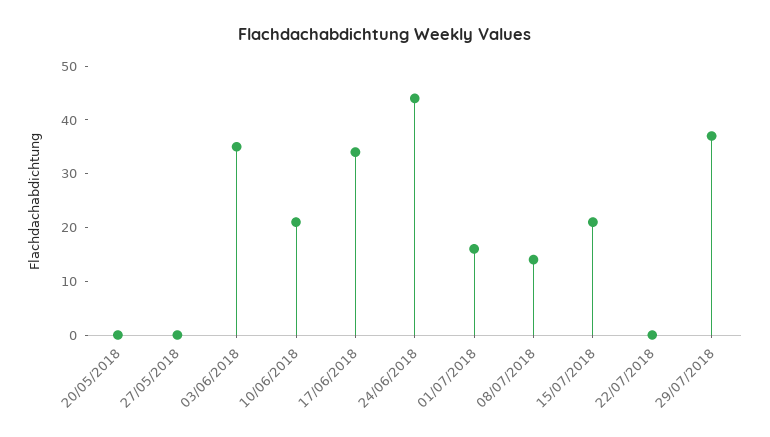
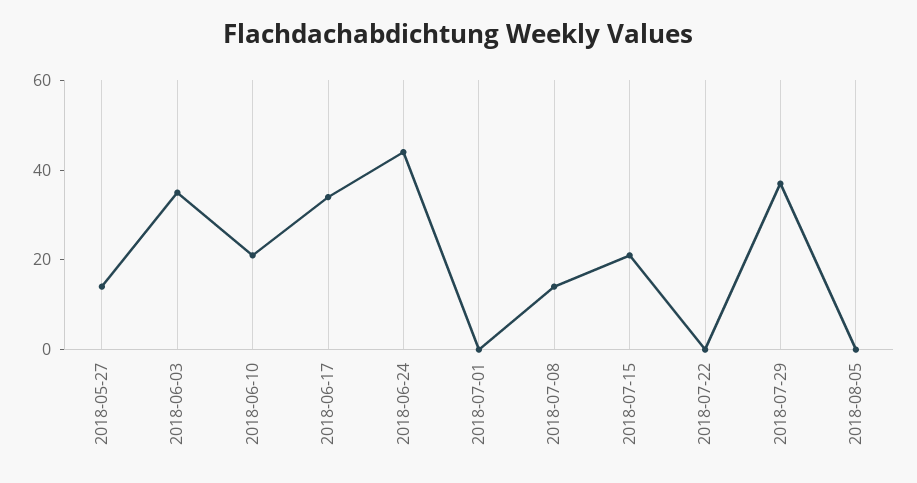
20/05/2018: 0 -> none
27/05/2018: 0 -> 15
01/07/2018: 15 -> 0
2018-08-05: none -> 0

